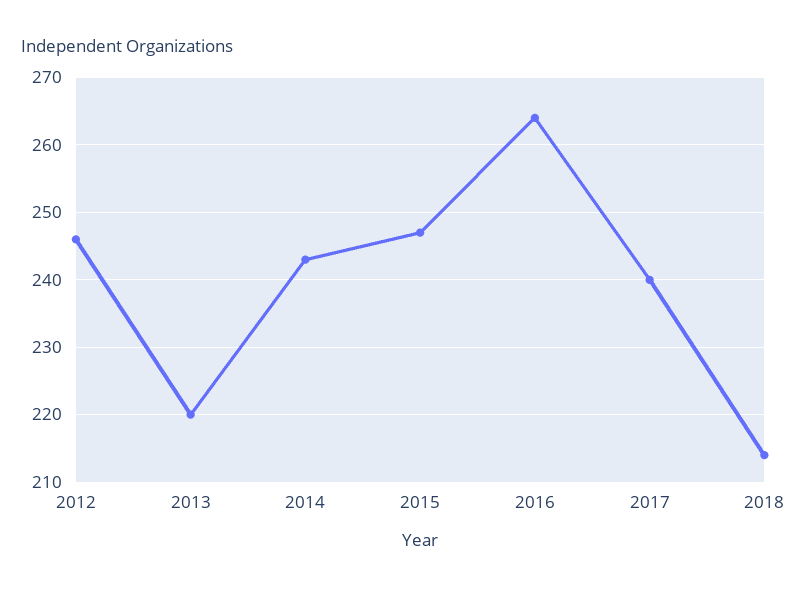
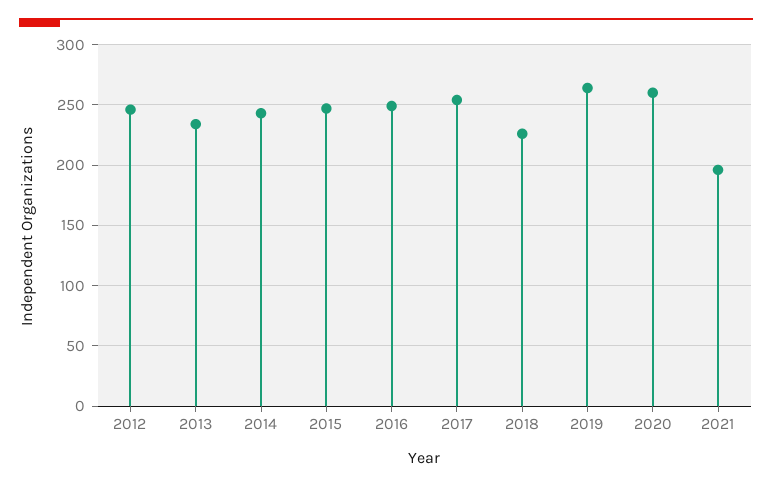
2013: 220 -> 235
2016: 264 -> 250
2017: 240 -> 255
2018: 214 -> 225
2019: none -> 265
2020: none -> 260
2021: none -> 195

